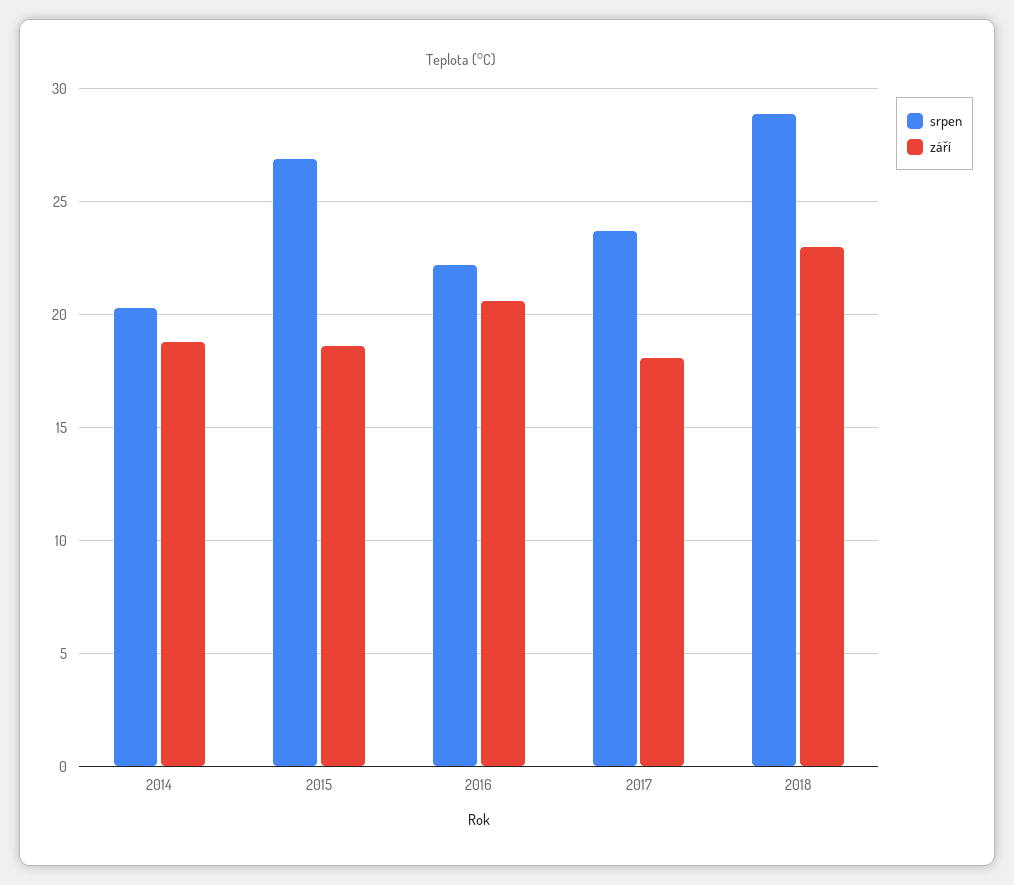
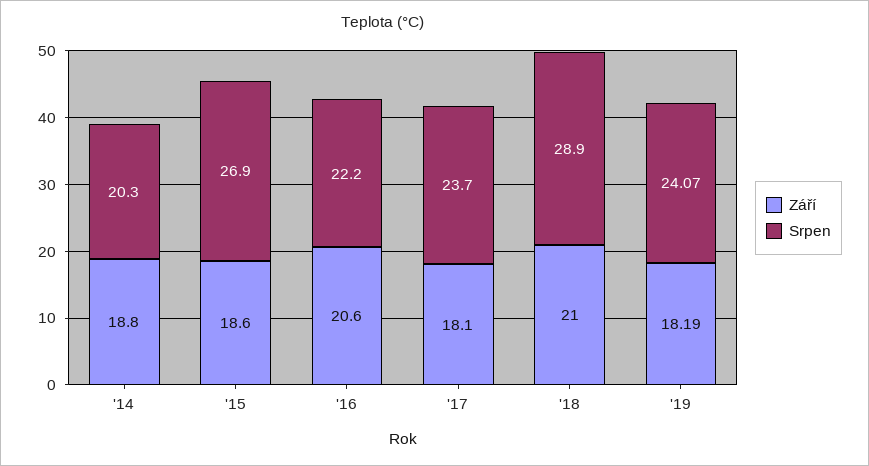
září, 2018: 23 -> 21
září, '19: none -> 18.19
srpen, '19: none -> 24.07

